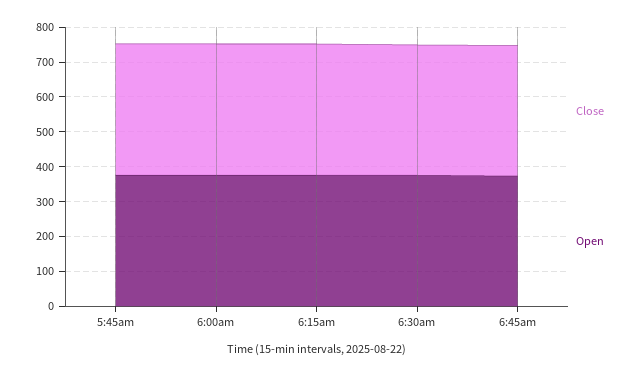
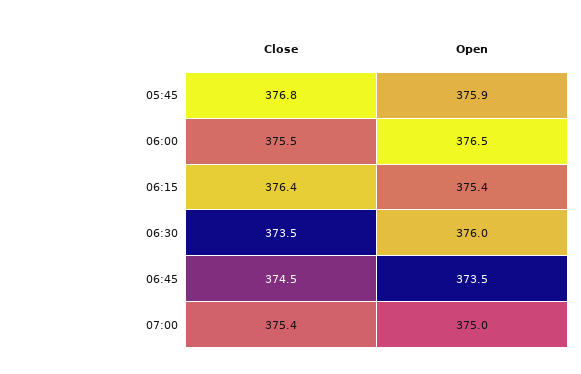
Close, 07:00: none -> 375.4
Open, 07:00: none -> 375

